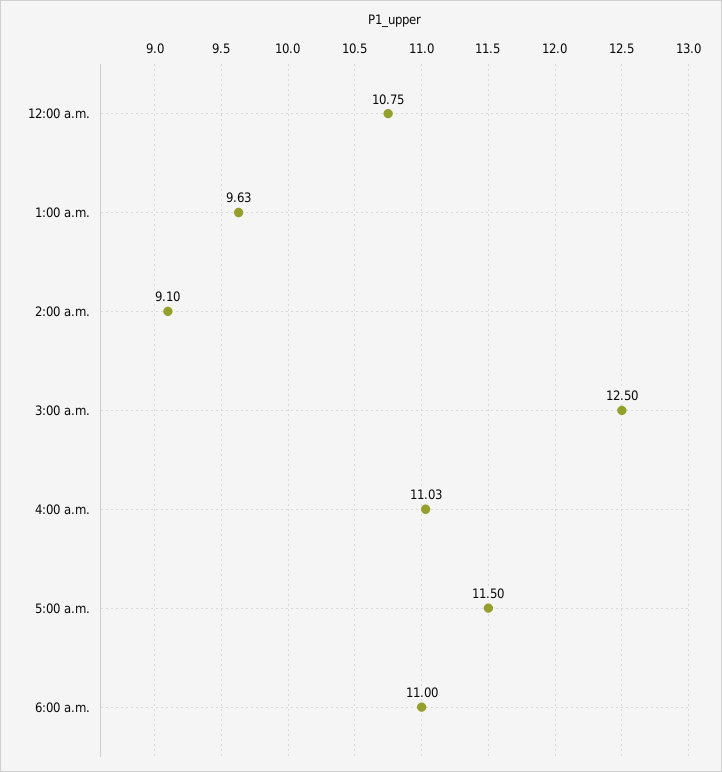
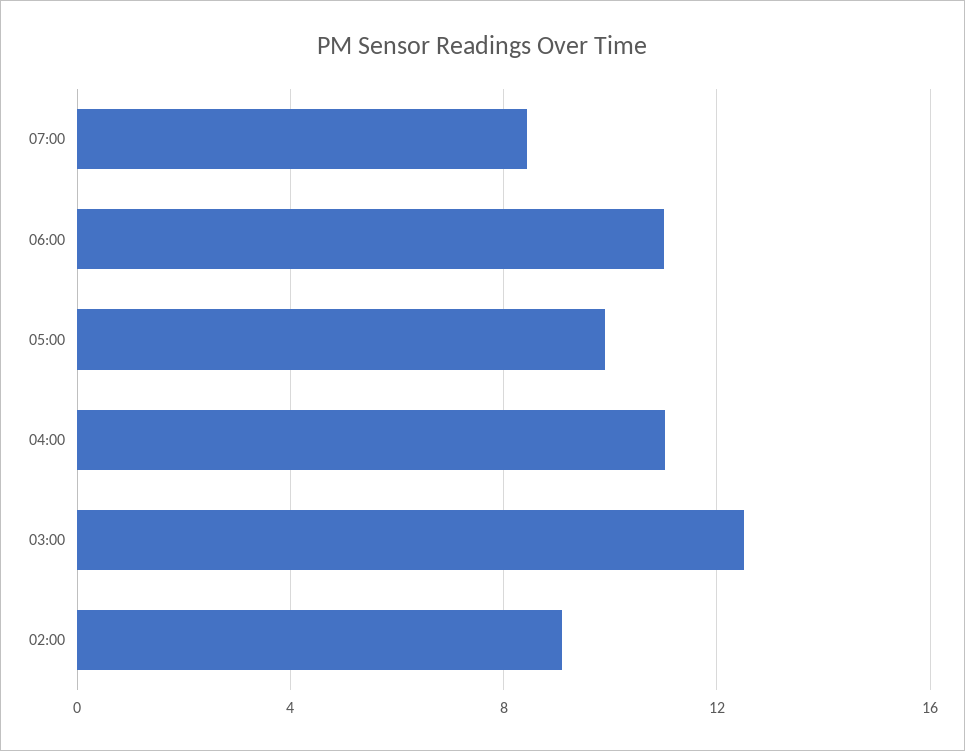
12:00 a.m.: 10.75 -> none
1:00 a.m.: 9.63 -> none
5:00 a.m.: 11.5 -> 10
07:00: none -> 8.5

